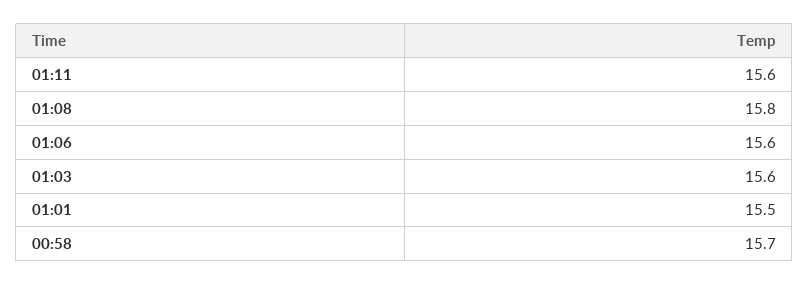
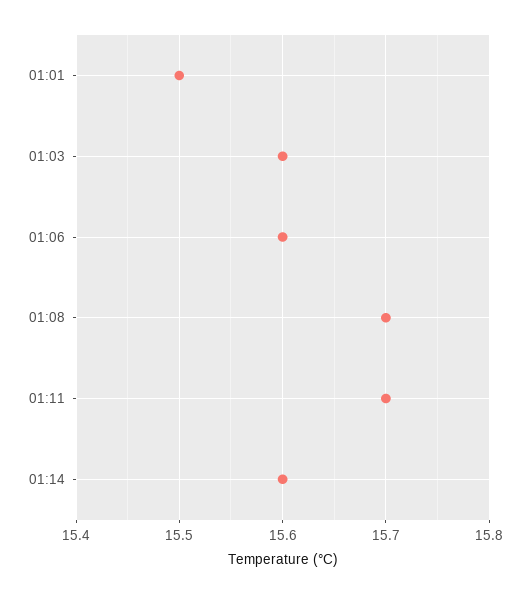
01:11: 15.6 -> 15.7
01:08: 15.8 -> 15.7
00:58: 15.7 -> none
01:14: none -> 15.6

